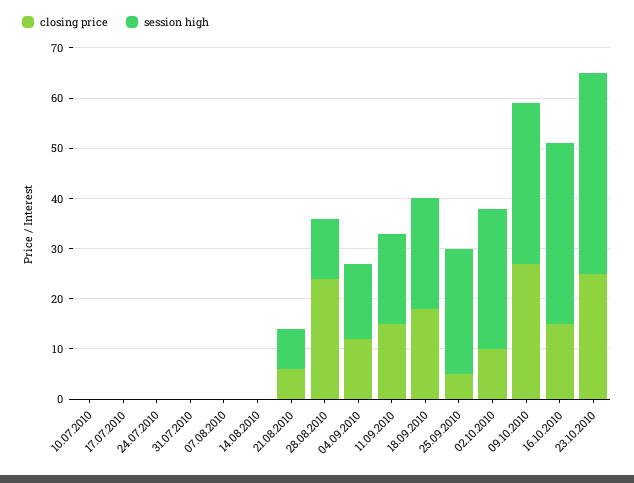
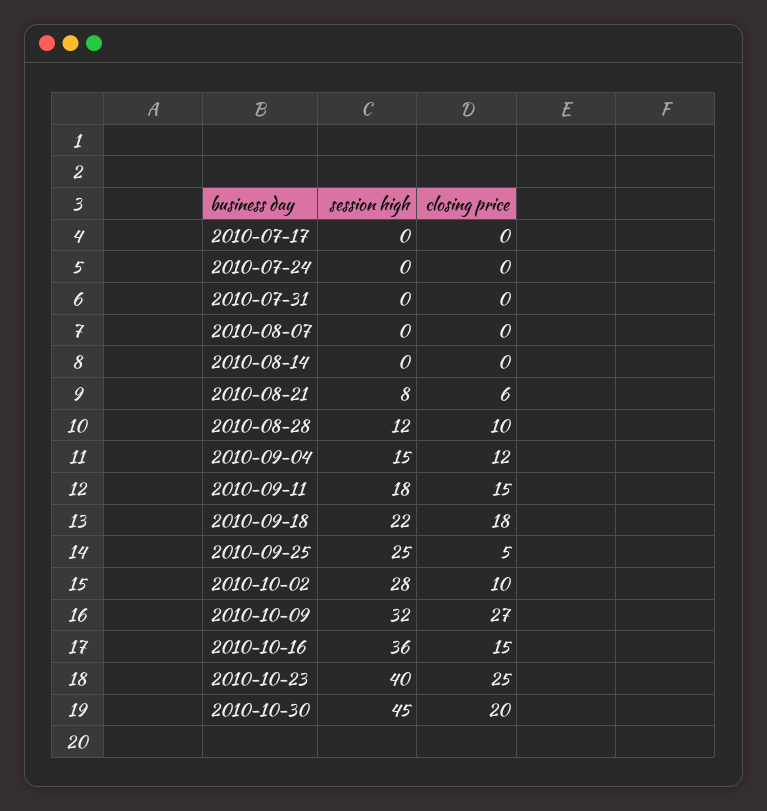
closing price, 10.07.2010: 0 -> none
session high, 10.07.2010: 0 -> none
closing price, 28.08.2010: 25 -> 10
session high, 2010-10-30: none -> 45
closing price, 2010-10-30: none -> 20

